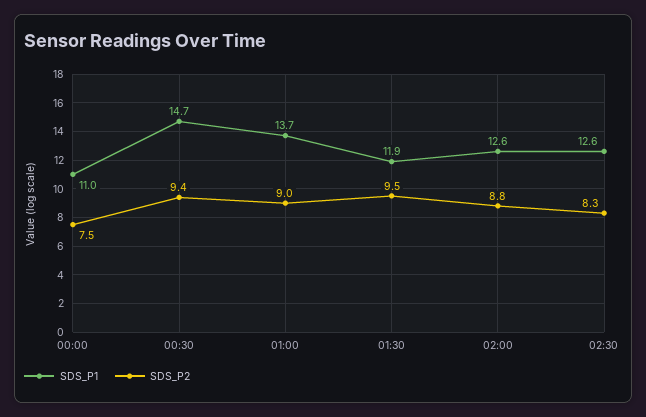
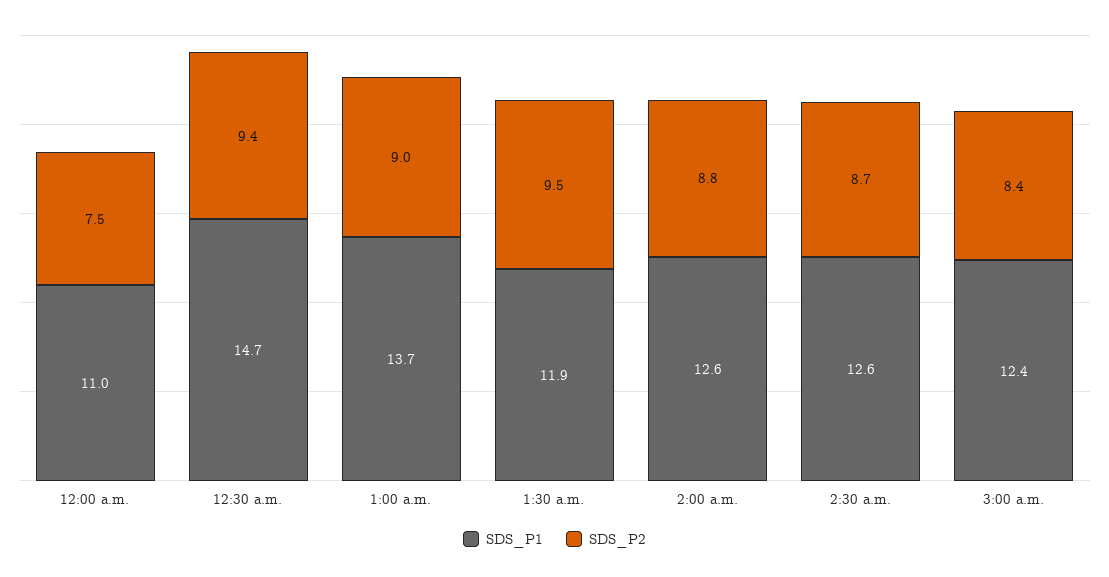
SDS_P2, 02:30: 8.3 -> 8.7
SDS_P1, 3:00 a.m.: none -> 12.4
SDS_P2, 3:00 a.m.: none -> 8.4

